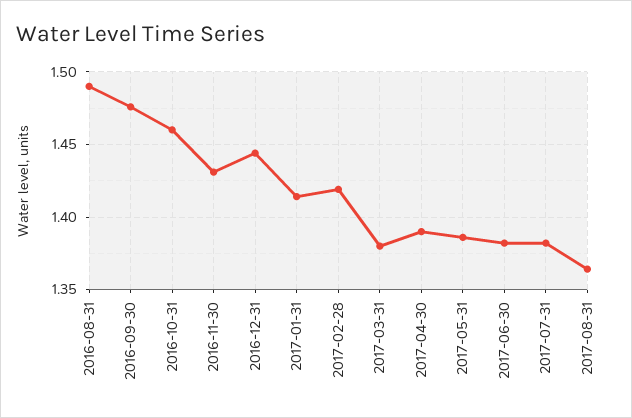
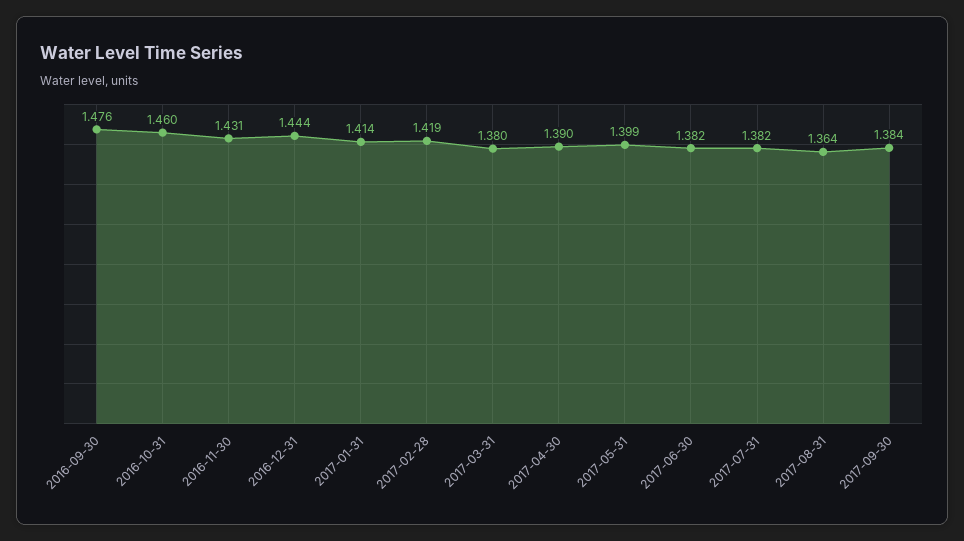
2016-08-31: 1.49 -> none
2017-05-31: 1.385 -> 1.399
2017-09-30: none -> 1.384

